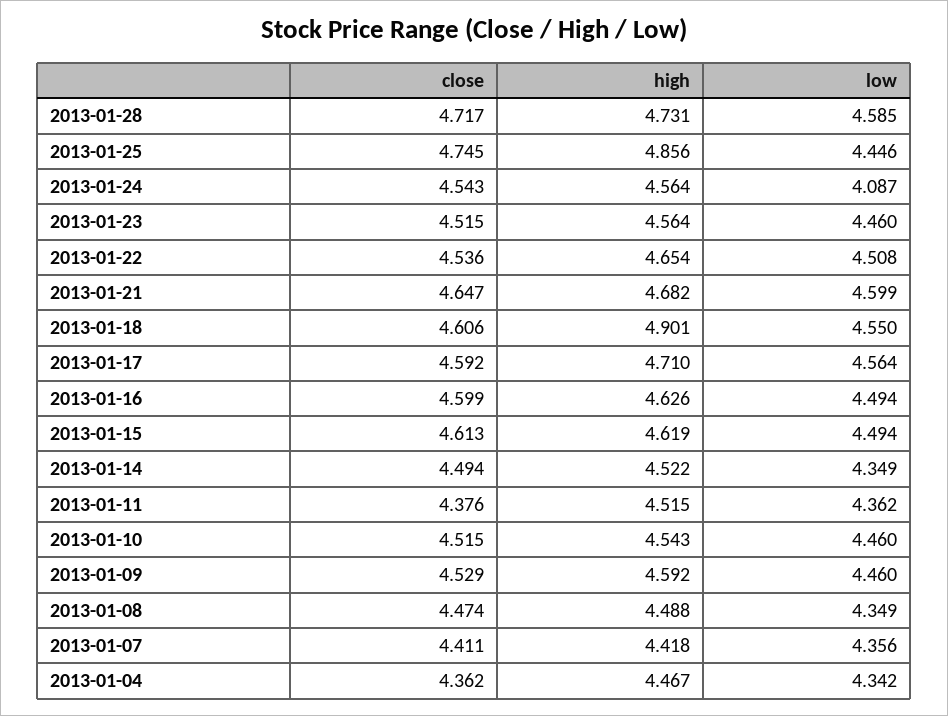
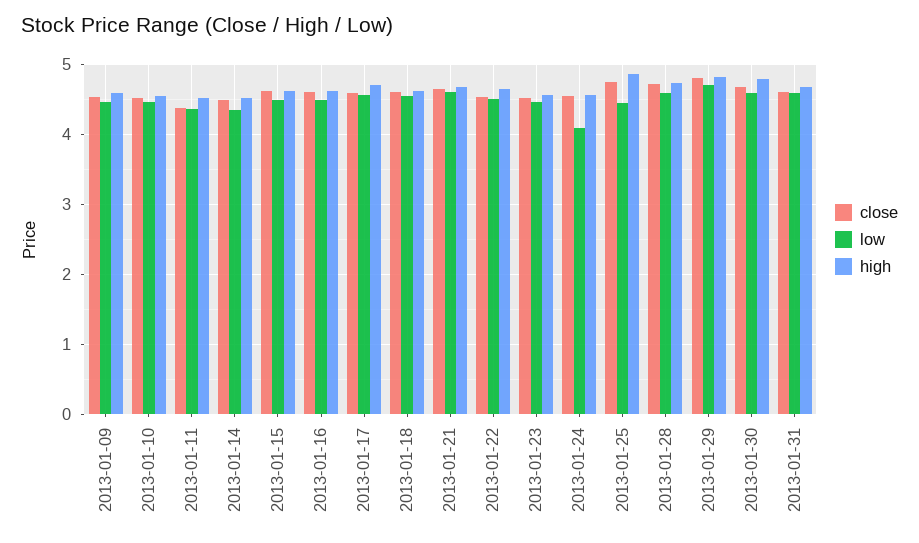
high, 2013-01-18: 4.901 -> 4.6
close, 2013-01-08: 4.474 -> none
high, 2013-01-08: 4.488 -> none
low, 2013-01-08: 4.349 -> none
close, 2013-01-07: 4.411 -> none
high, 2013-01-07: 4.418 -> none
low, 2013-01-07: 4.356 -> none
close, 2013-01-04: 4.362 -> none
high, 2013-01-04: 4.467 -> none
low, 2013-01-04: 4.342 -> none
close, 2013-01-29: none -> 4.8
low, 2013-01-29: none -> 4.7
high, 2013-01-29: none -> 4.8
close, 2013-01-30: none -> 4.7
low, 2013-01-30: none -> 4.6
high, 2013-01-30: none -> 4.8
close, 2013-01-31: none -> 4.6
low, 2013-01-31: none -> 4.6
high, 2013-01-31: none -> 4.7

